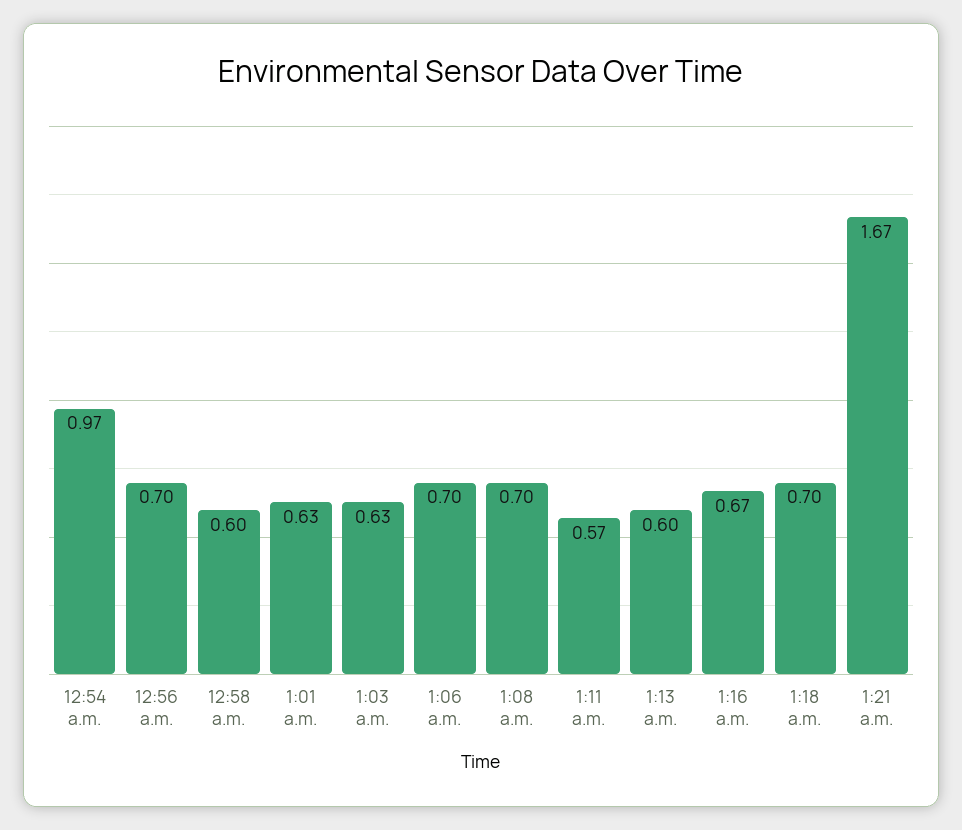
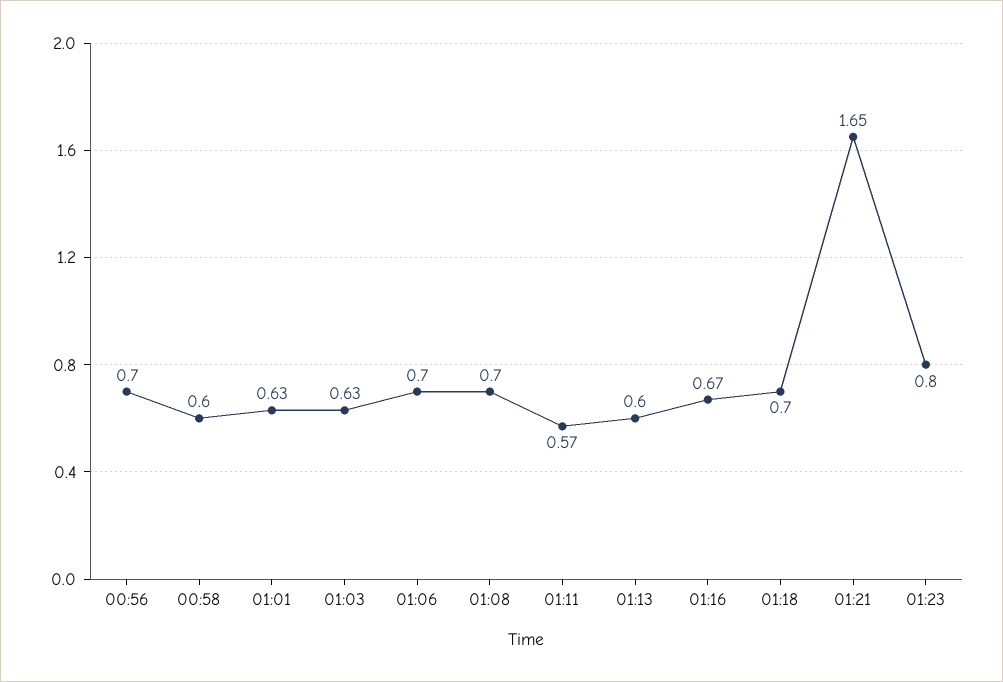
12:54 a.m.: 0.97 -> none
1:21 a.m.: 1.67 -> 1.65
01:23: none -> 0.8

